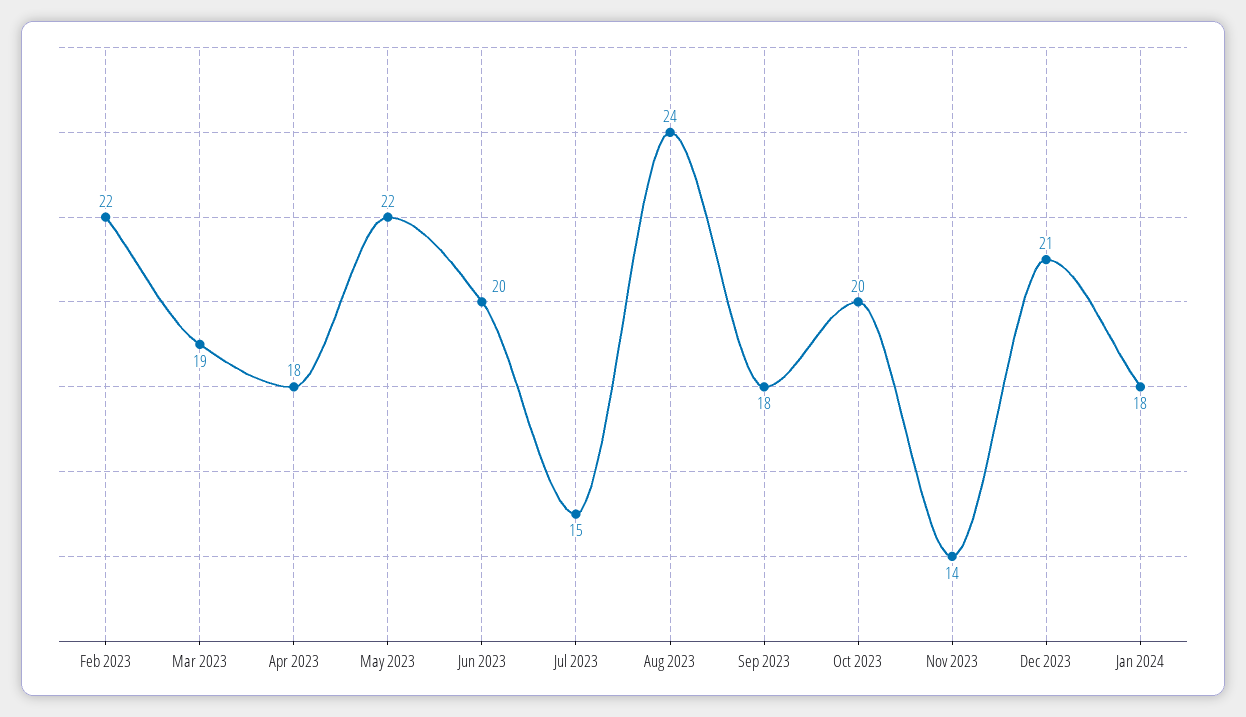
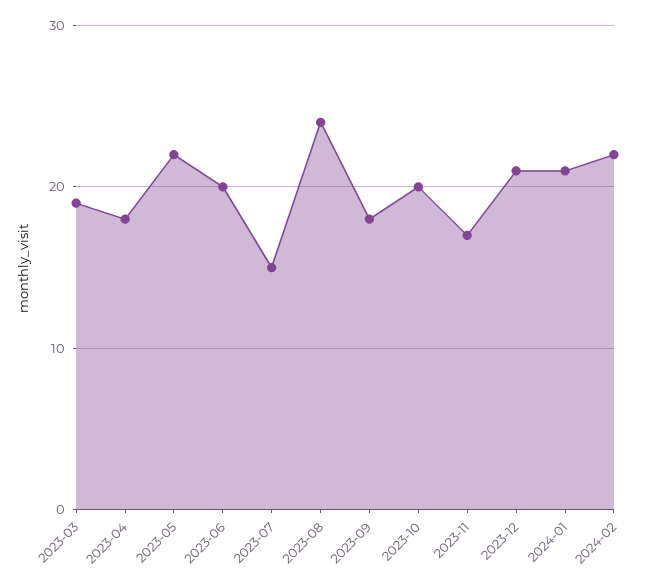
Feb 2023: 22 -> none
Nov 2023: 14 -> 17
Jan 2024: 18 -> 21
2024-02: none -> 22

